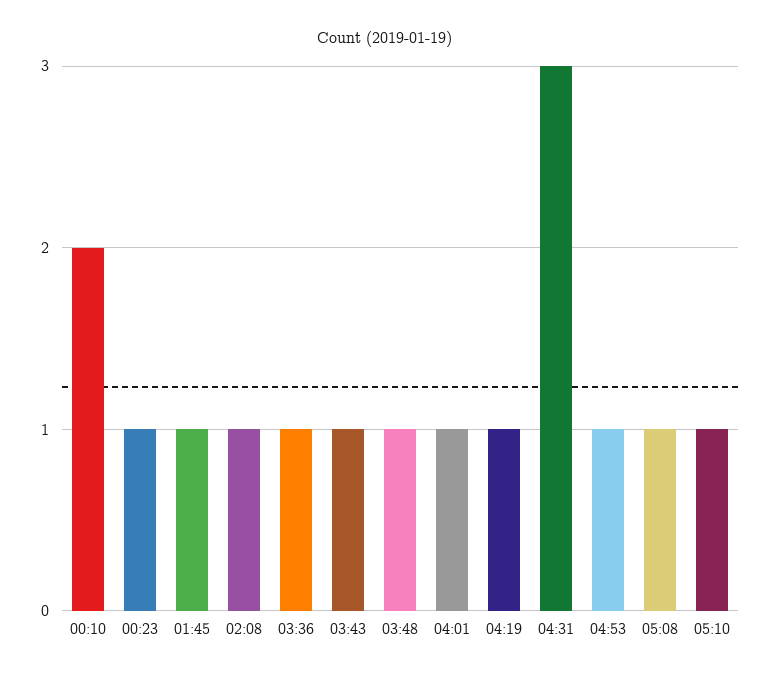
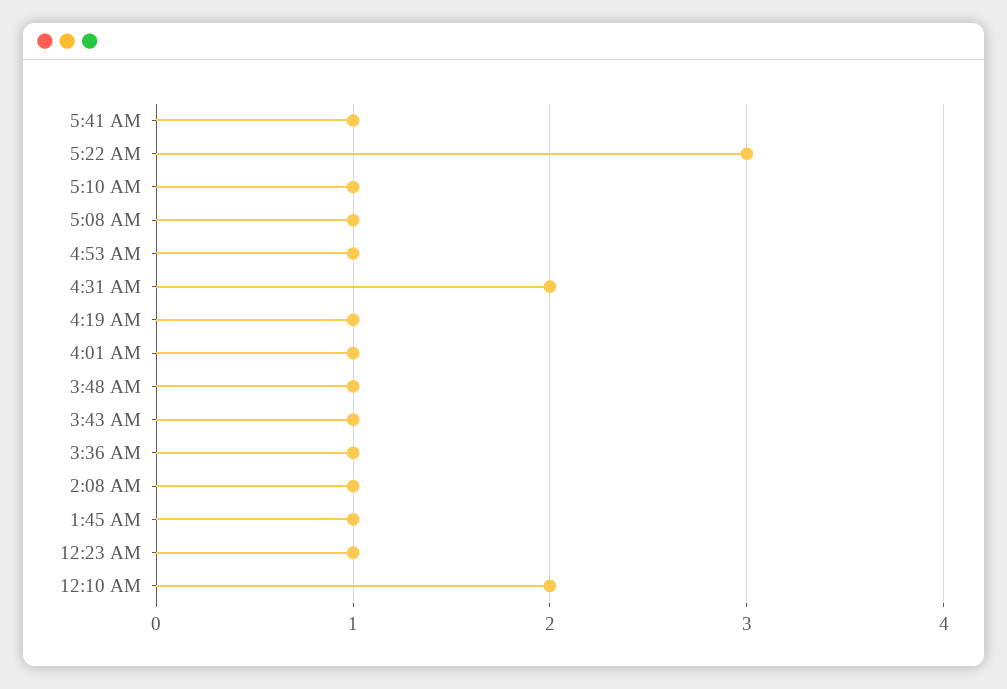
04:31: 3 -> 2
5:41 AM: none -> 1
5:22 AM: none -> 3

